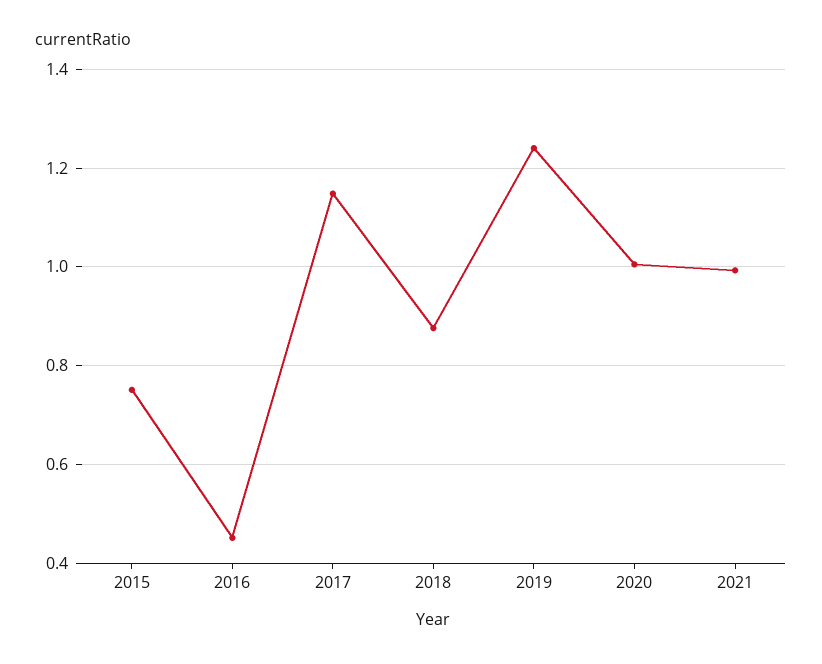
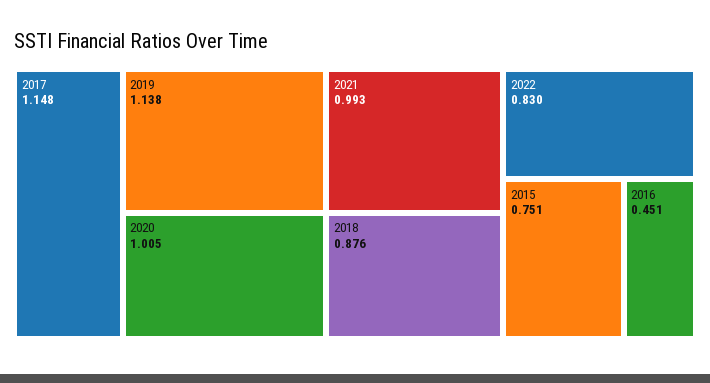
2019: 1.24 -> 1.138
2022: none -> 0.83

